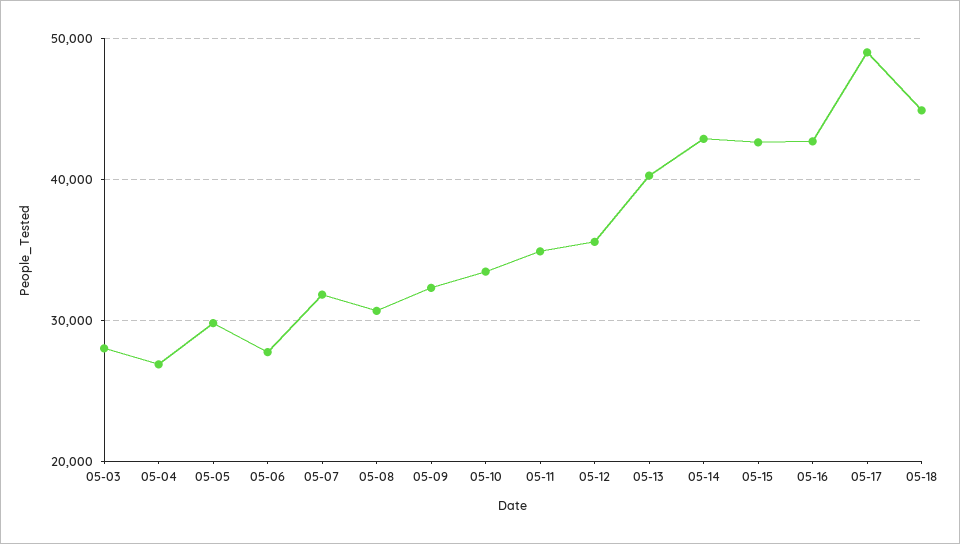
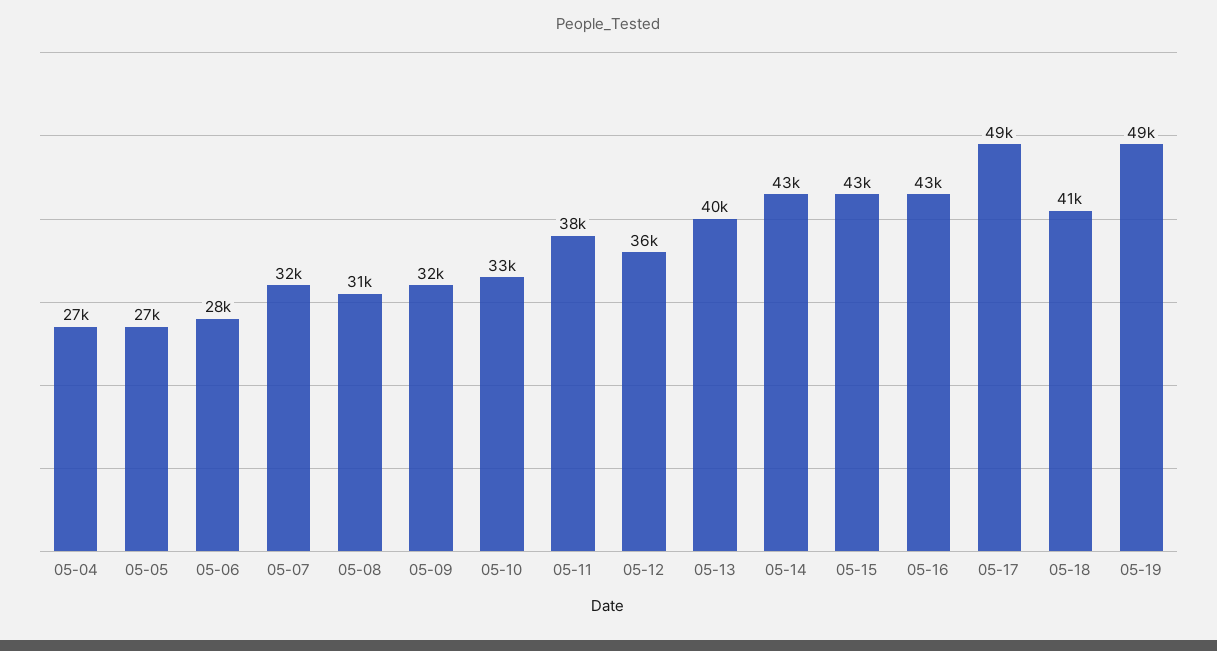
05-03: 28000 -> none
05-05: 30000 -> 27000
05-11: 35000 -> 38000
05-18: 45000 -> 41000
05-19: none -> 49000

